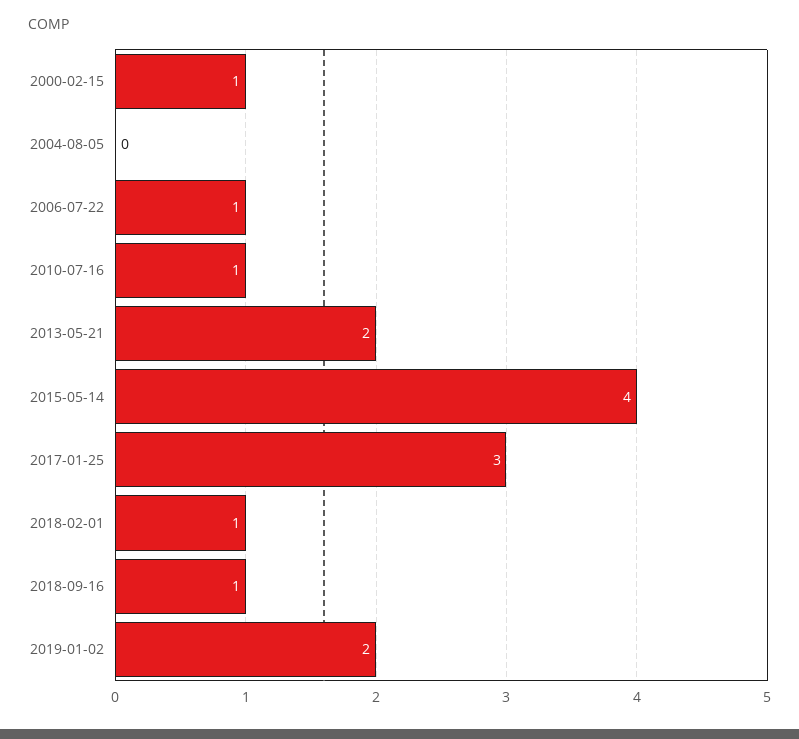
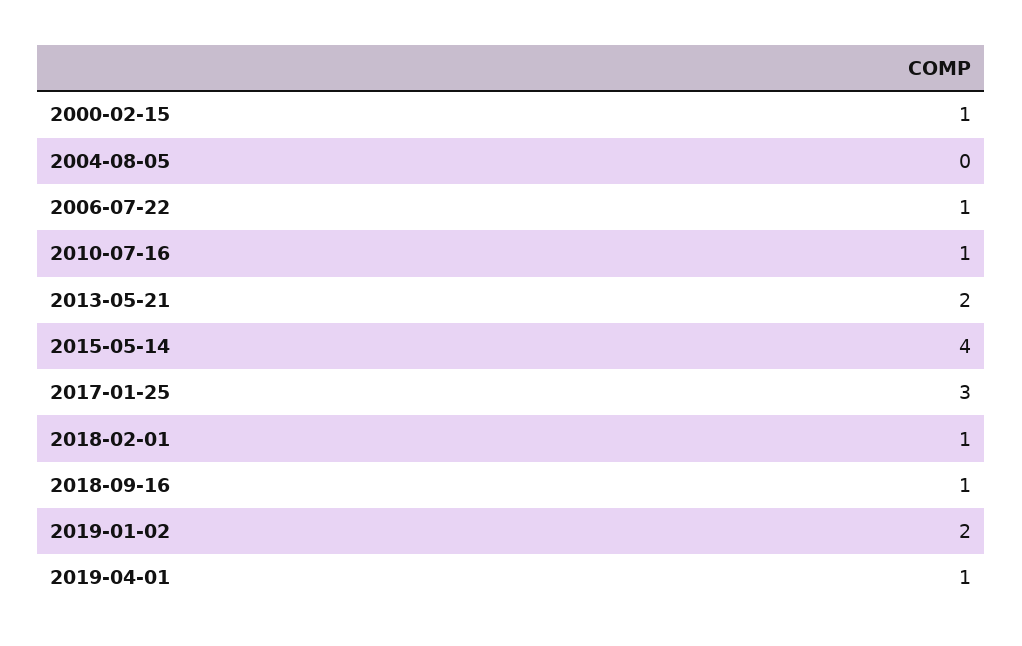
2019-04-01: none -> 1

